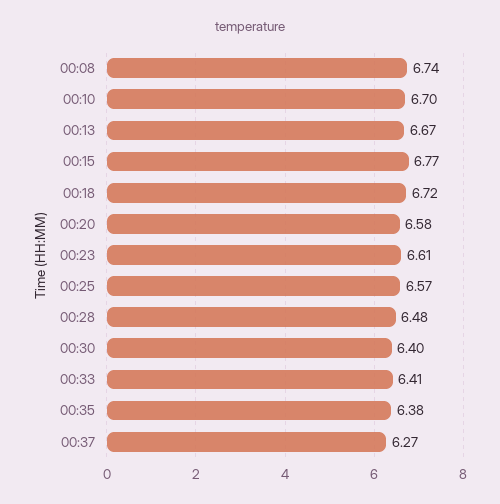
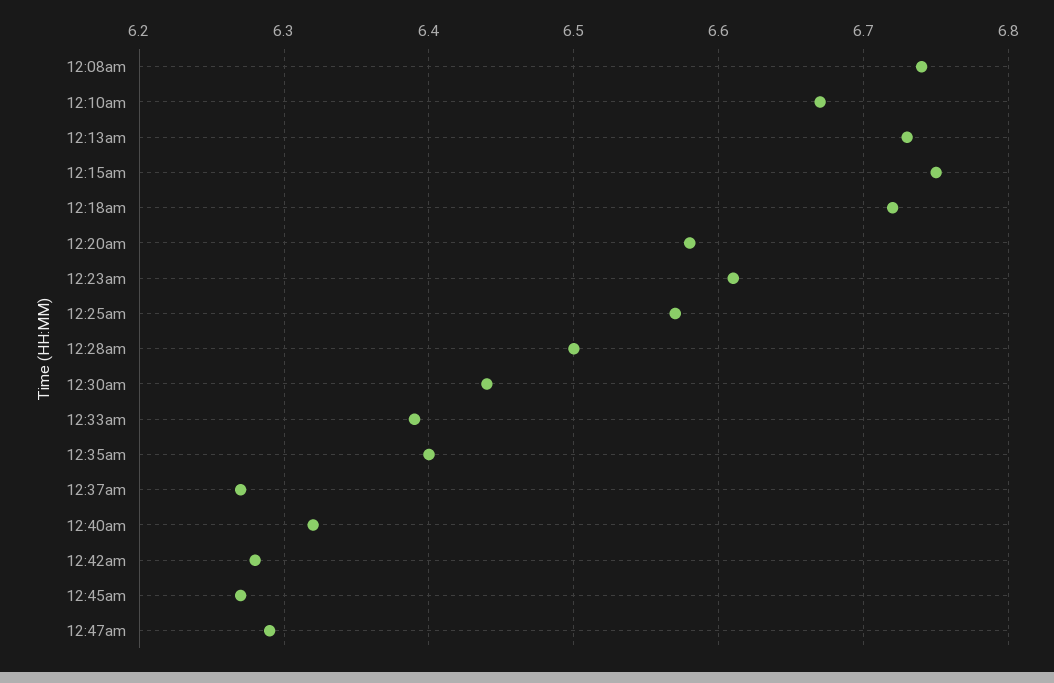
00:10: 6.7 -> 6.67
00:13: 6.67 -> 6.73
00:15: 6.77 -> 6.75
00:28: 6.48 -> 6.5
00:30: 6.4 -> 6.44
00:33: 6.41 -> 6.39
00:35: 6.38 -> 6.4
12:40am: none -> 6.32
12:42am: none -> 6.28
12:45am: none -> 6.27
12:47am: none -> 6.29

